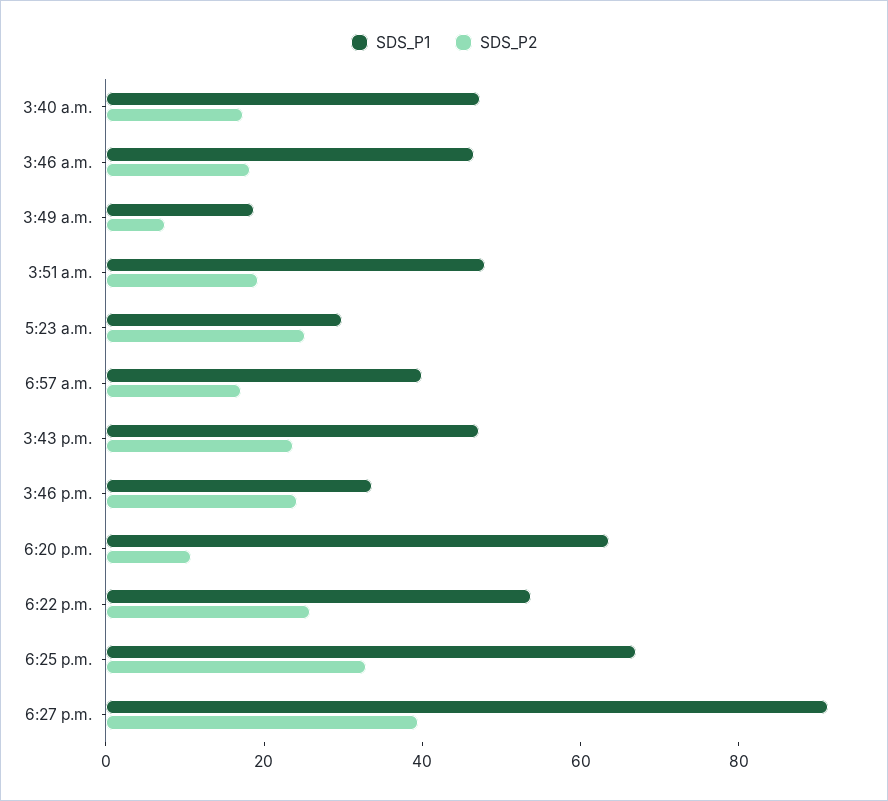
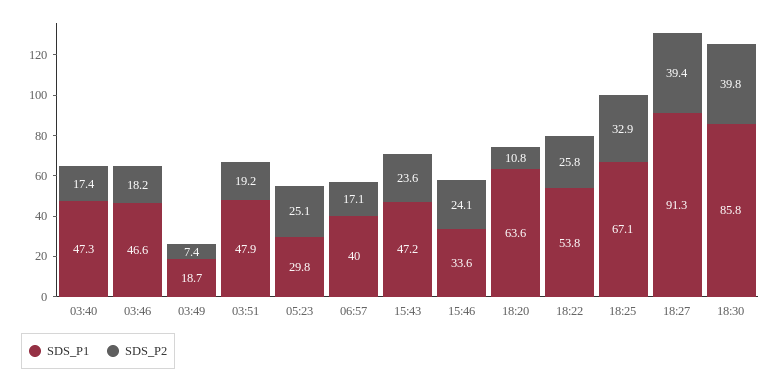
SDS_P1, 18:30: none -> 85.8
SDS_P2, 18:30: none -> 39.8

